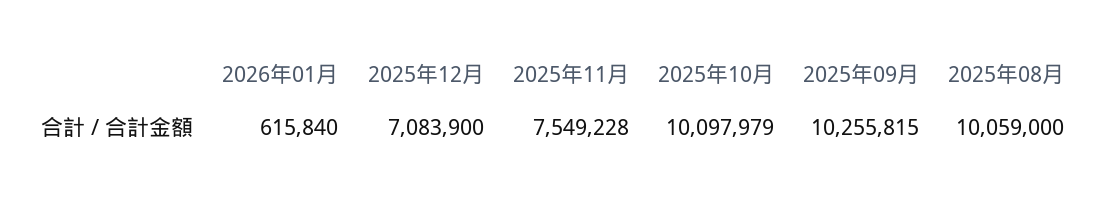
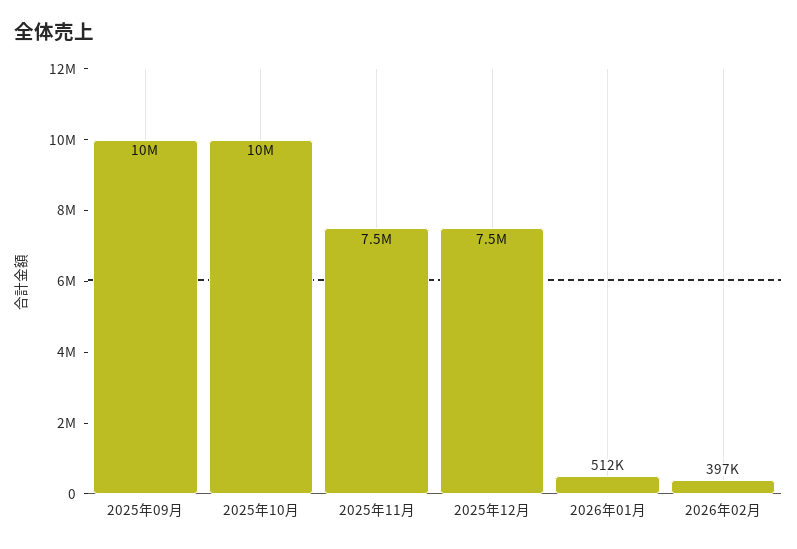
2026年01月: 615840 -> 512000
2025年12月: 7083900 -> 7500000
2025年08月: 10059000 -> none
2026年02月: none -> 397000

